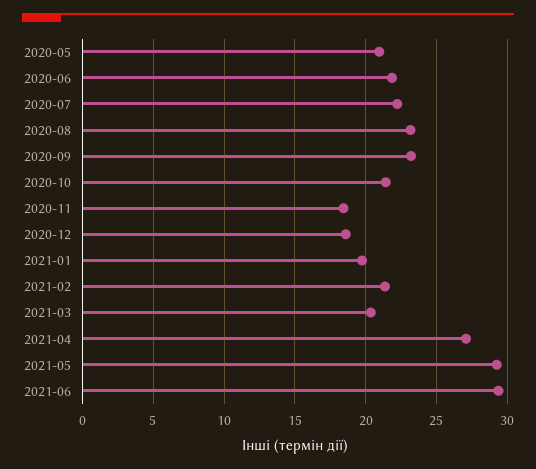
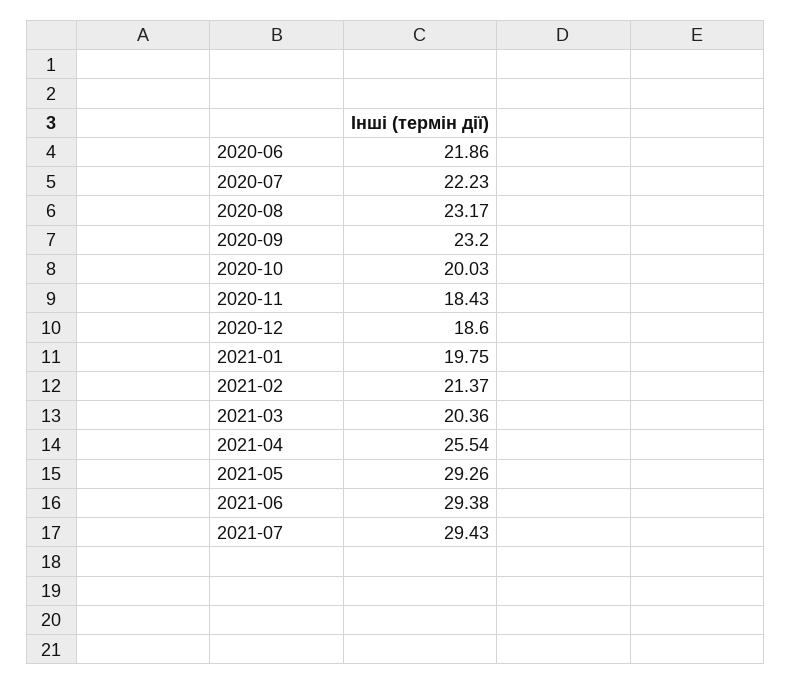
2020-05: 21 -> none
2020-10: 21.5 -> 20.03
2021-04: 27 -> 25.54
2021-07: none -> 29.43

